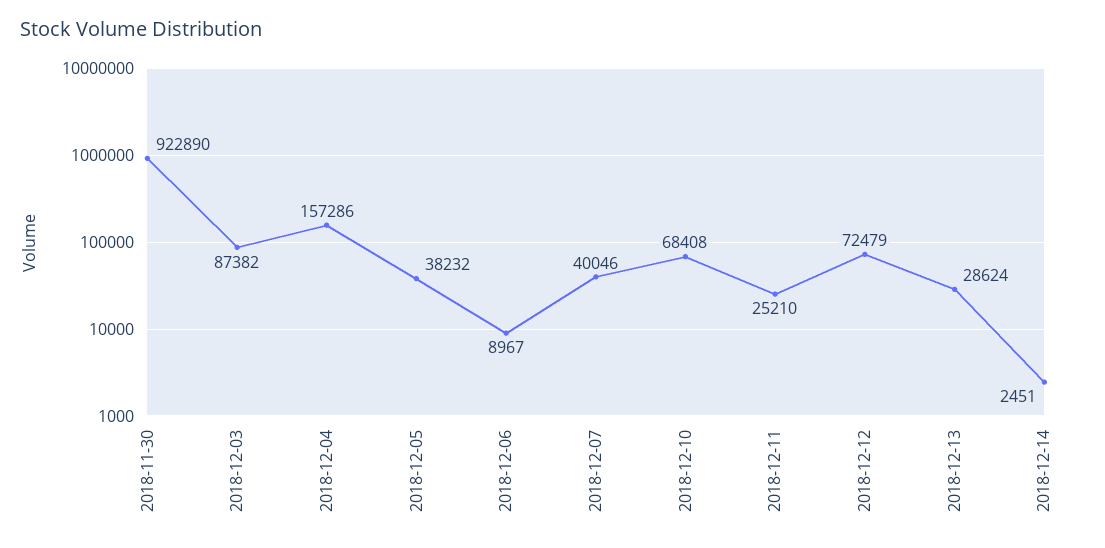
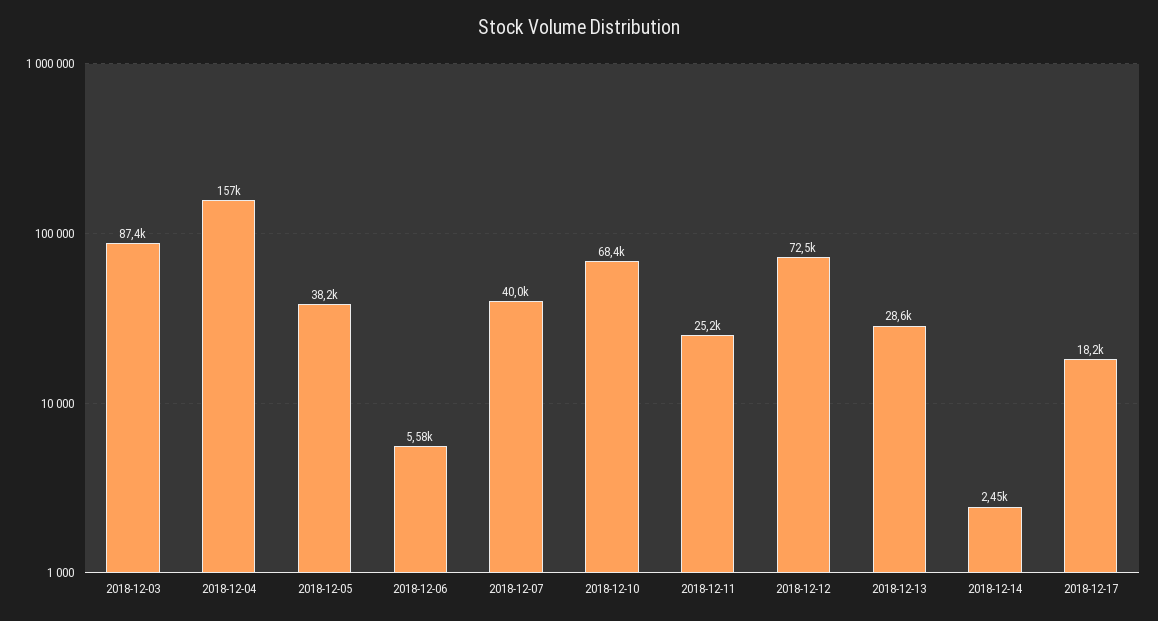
2018-11-30: 922890 -> none
2018-12-06: 8967 -> 5580
2018-12-17: none -> 18200

